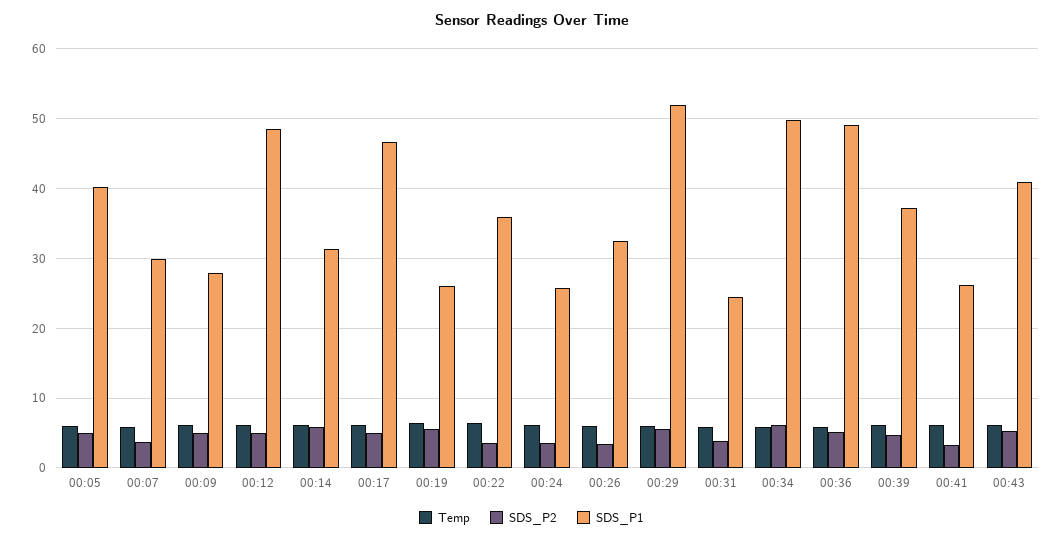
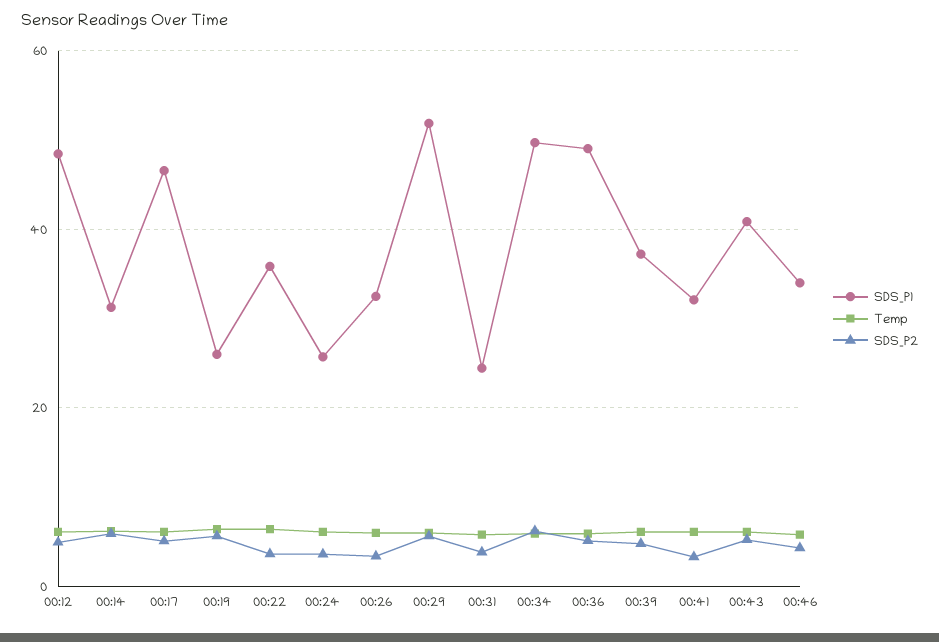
Temp, 00:05: 6 -> none
SDS_P2, 00:05: 5 -> none
SDS_P1, 00:05: 40 -> none
Temp, 00:07: 6 -> none
SDS_P2, 00:07: 4 -> none
SDS_P1, 00:07: 30 -> none
Temp, 00:09: 6 -> none
SDS_P2, 00:09: 5 -> none
SDS_P1, 00:09: 28 -> none
SDS_P1, 00:41: 26 -> 32
SDS_P1, 00:46: none -> 34
Temp, 00:46: none -> 6
SDS_P2, 00:46: none -> 4

